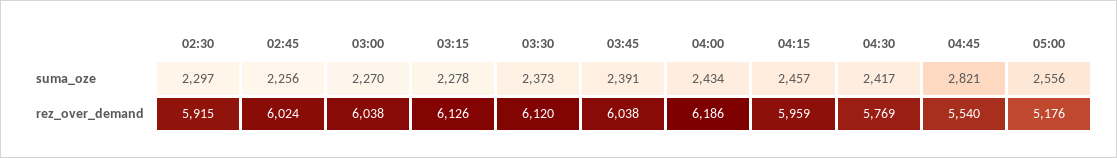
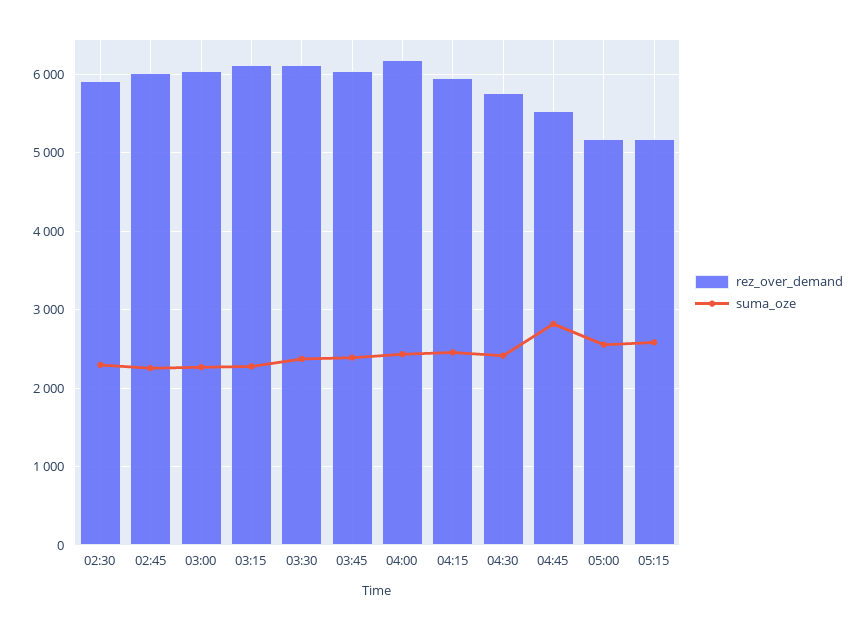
rez_over_demand, 05:15: none -> 5200
suma_oze, 05:15: none -> 2600

